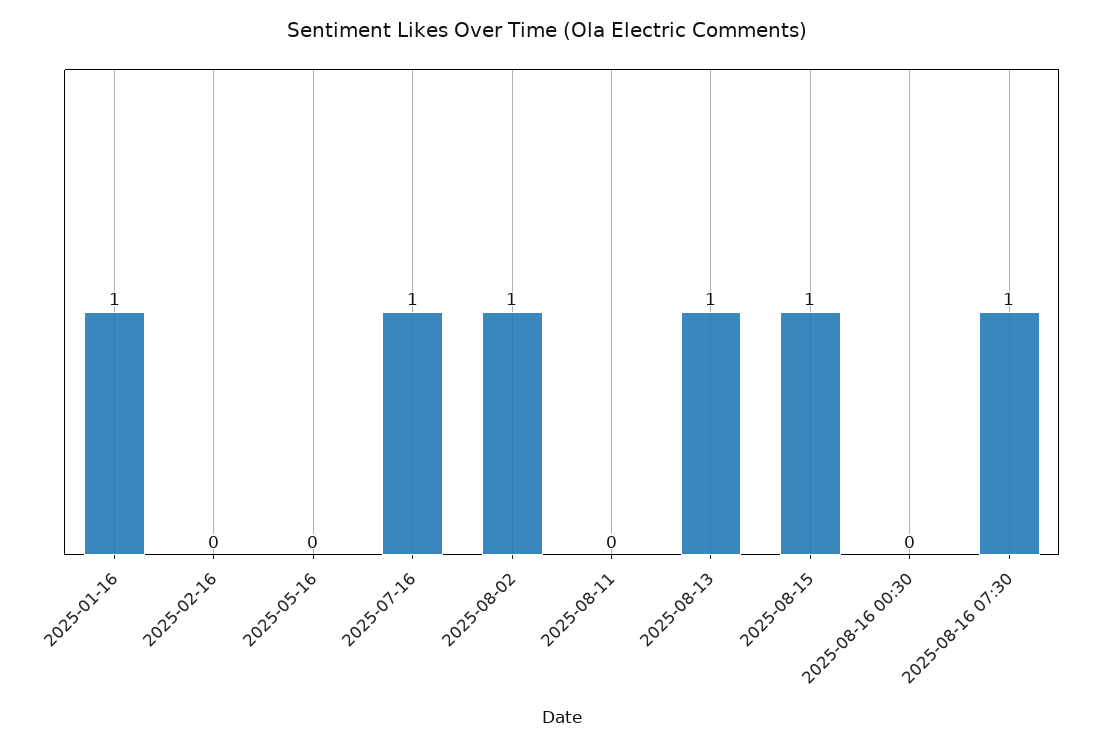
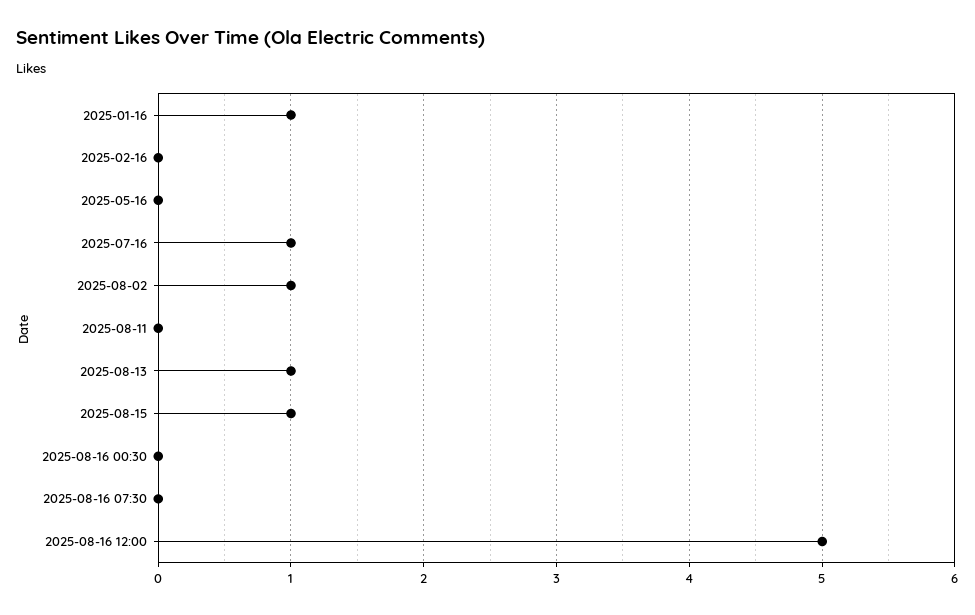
2025-08-16 07:30: 1 -> 0
2025-08-16 12:00: none -> 5

